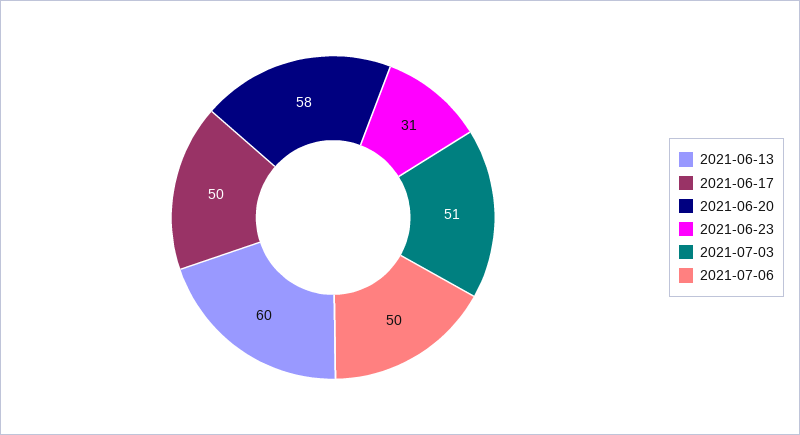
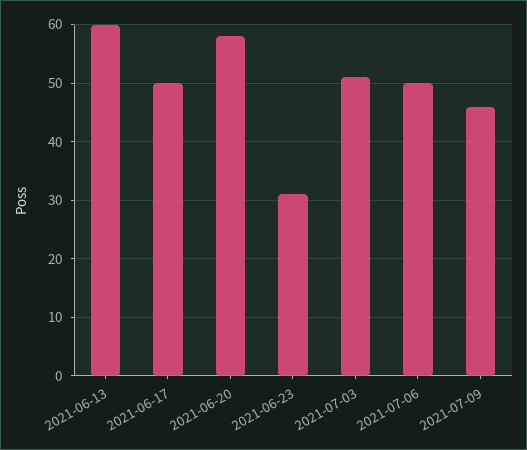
2021-07-09: none -> 45

